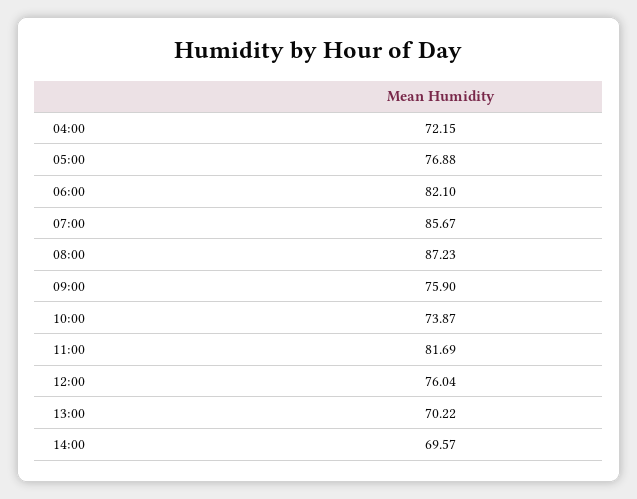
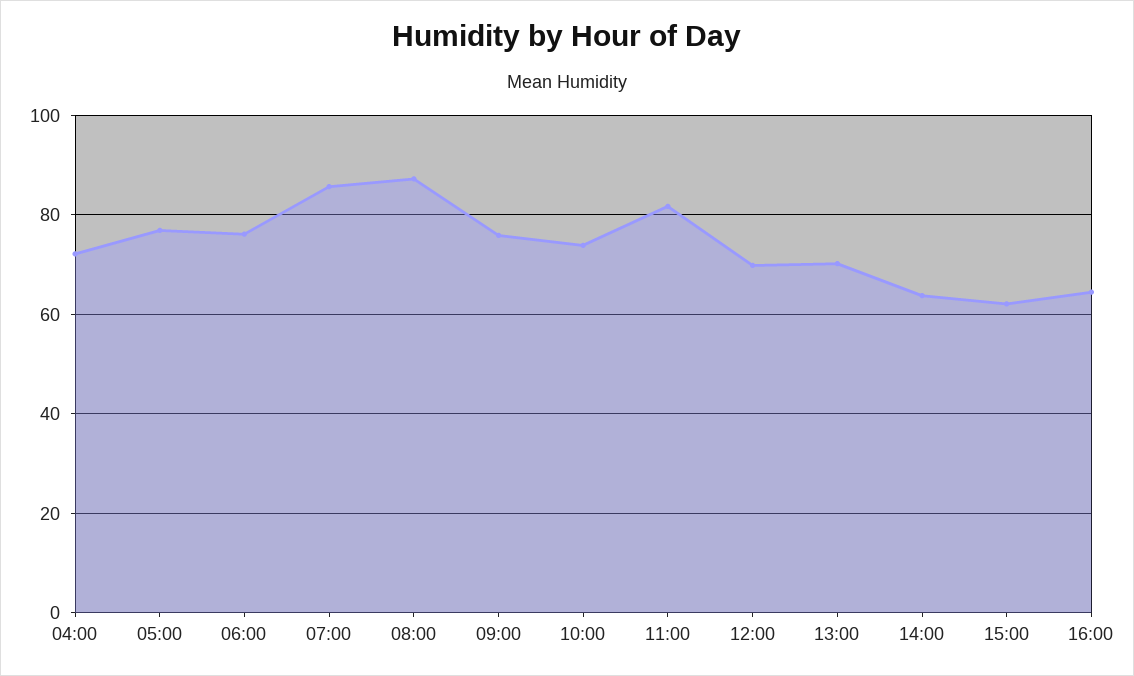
06:00: 82.1 -> 76
12:00: 76.04 -> 70
14:00: 69.57 -> 64
15:00: none -> 62
16:00: none -> 64

